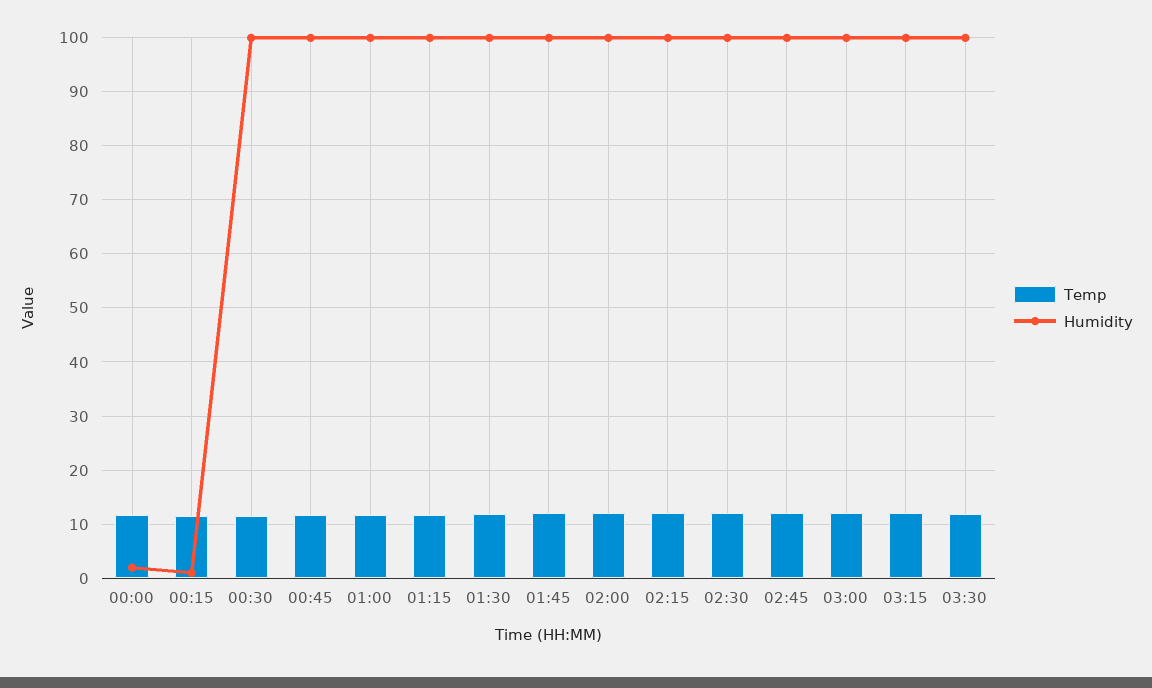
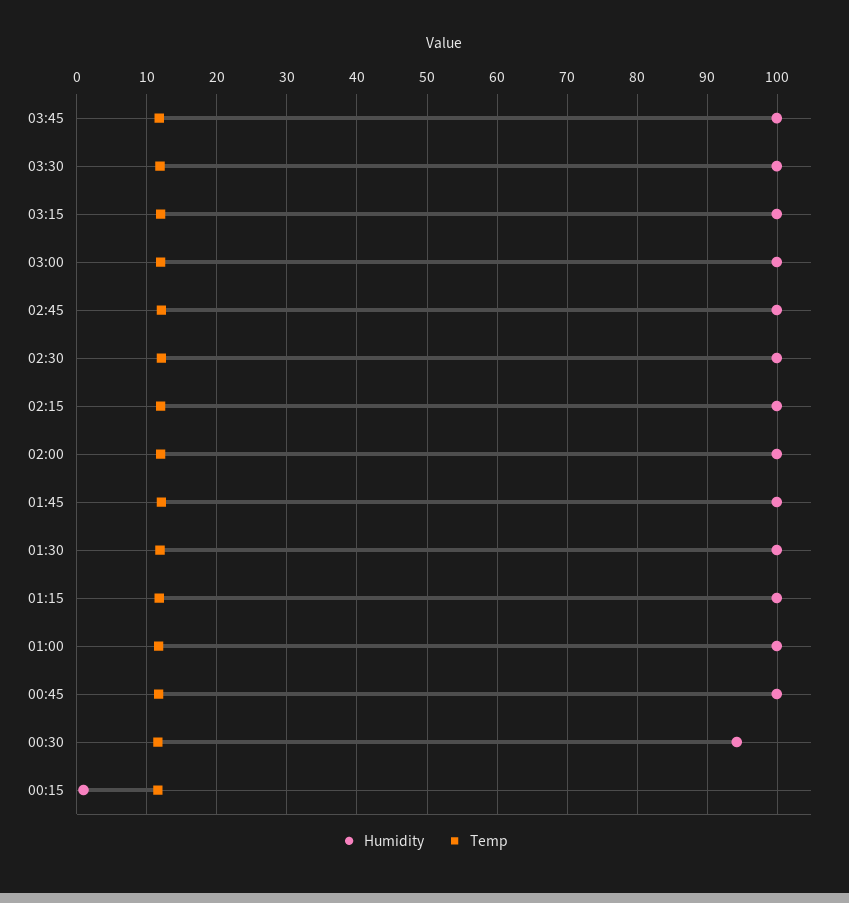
Temp, 00:00: 12 -> none
Humidity, 00:00: 2 -> none
Humidity, 00:30: 100 -> 94
Humidity, 03:45: none -> 100
Temp, 03:45: none -> 12

